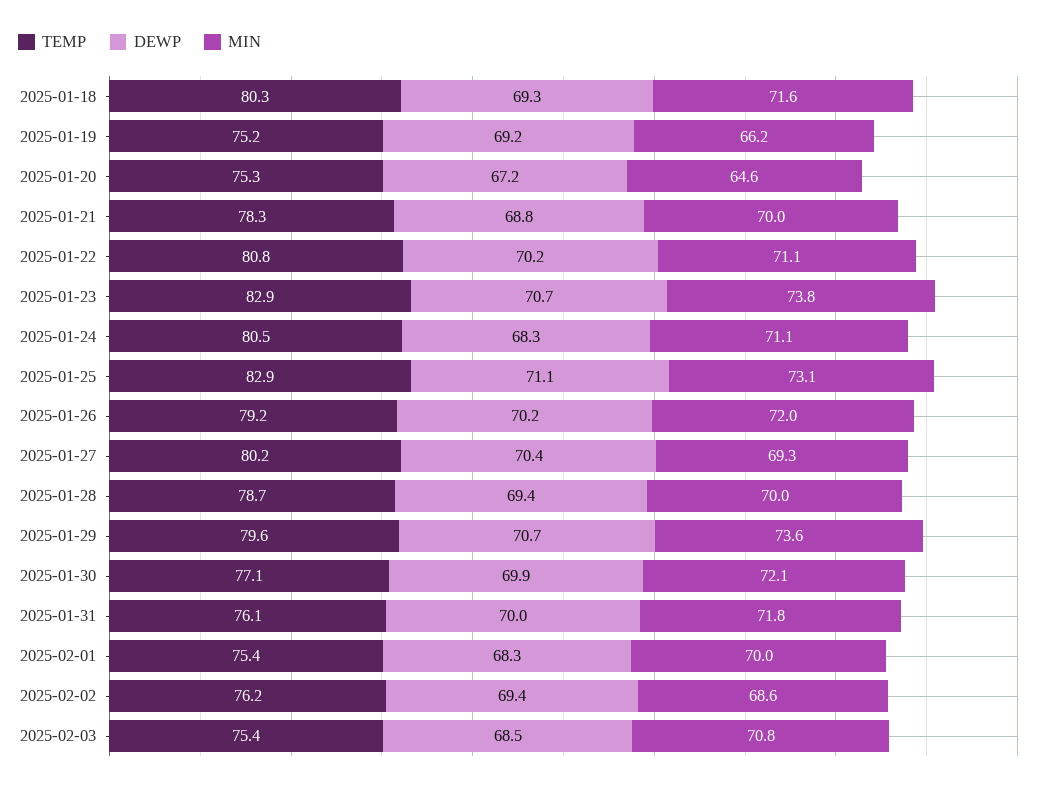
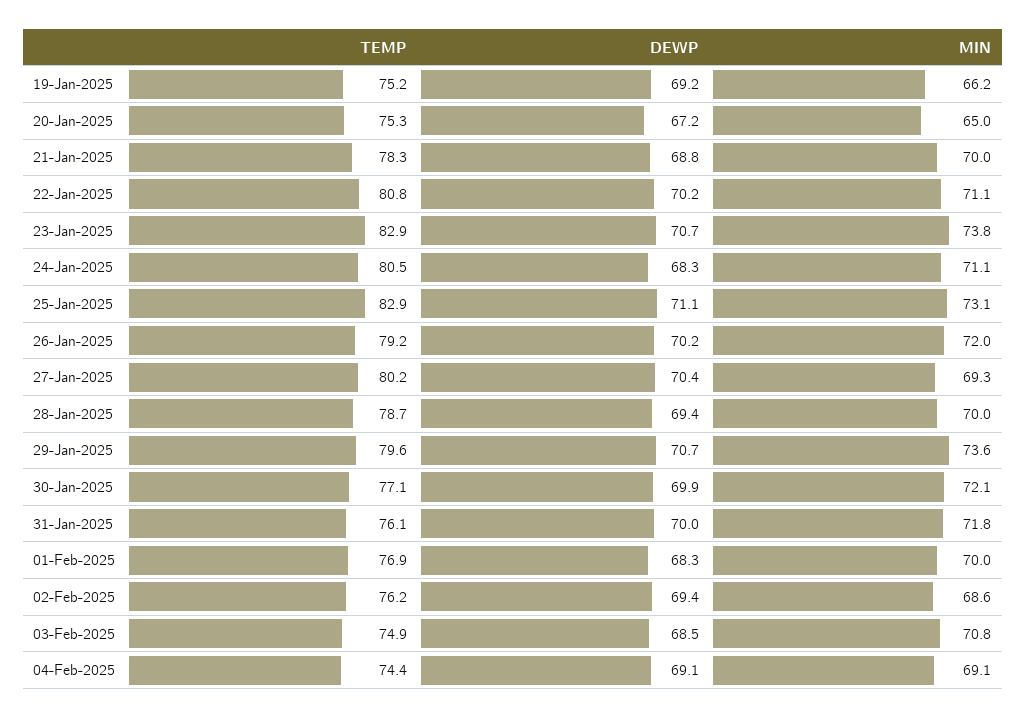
TEMP, 2025-01-18: 80.3 -> none
DEWP, 2025-01-18: 69.3 -> none
MIN, 2025-01-18: 71.6 -> none
MIN, 2025-01-20: 64.6 -> 65
TEMP, 2025-02-01: 75.4 -> 76.9
TEMP, 2025-02-03: 75.4 -> 74.9
TEMP, 04-Feb-2025: none -> 74.4
DEWP, 04-Feb-2025: none -> 69.1
MIN, 04-Feb-2025: none -> 69.1

